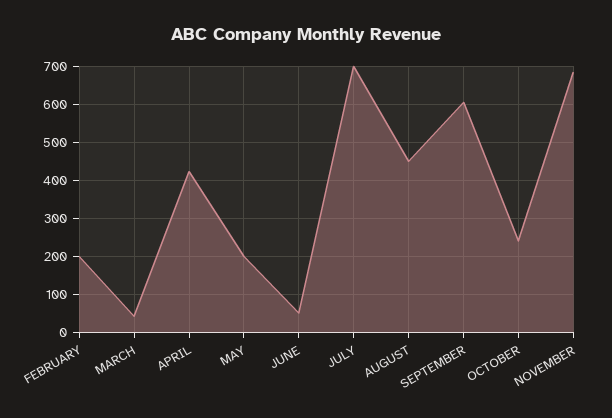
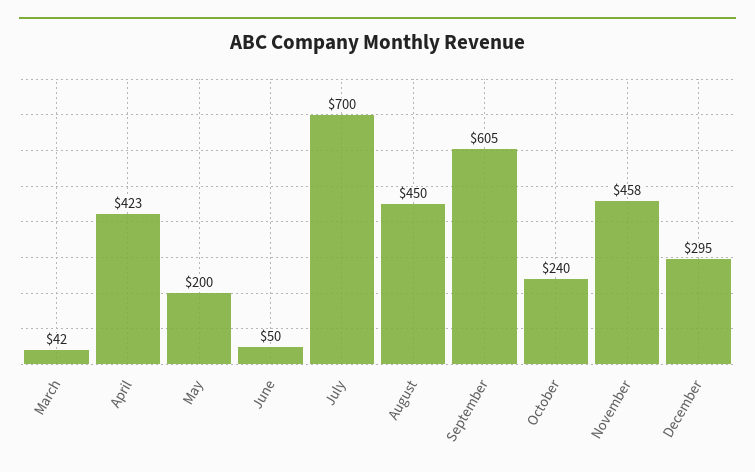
FEBRUARY: 200 -> none
NOVEMBER: 680 -> 458
December: none -> 295

